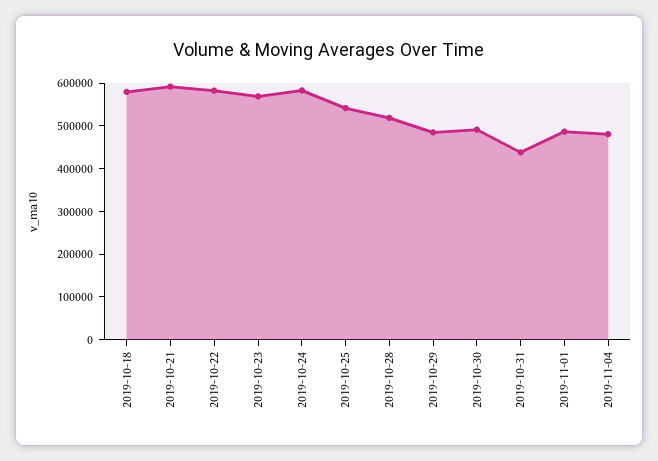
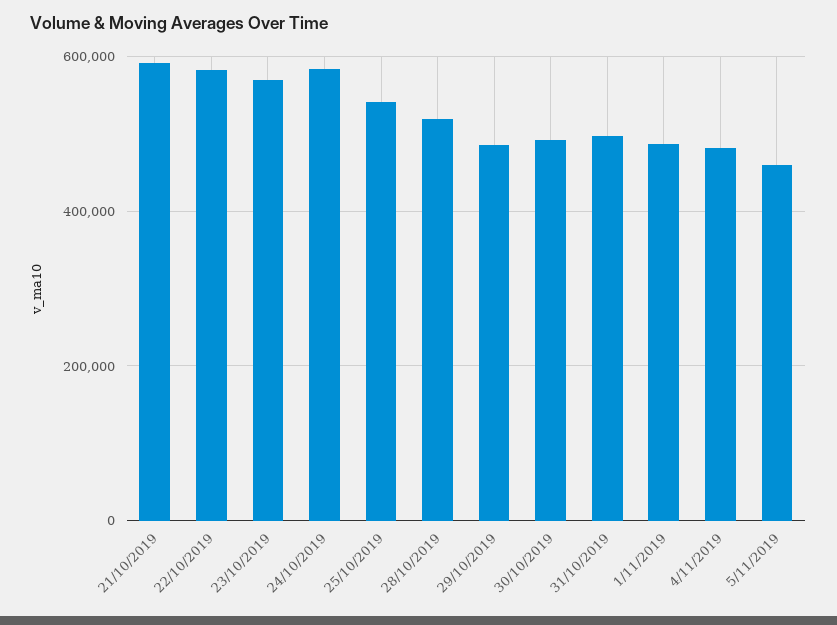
2019-10-18: 580000 -> none
2019-10-31: 440000 -> 500000
5/11/2019: none -> 460000

